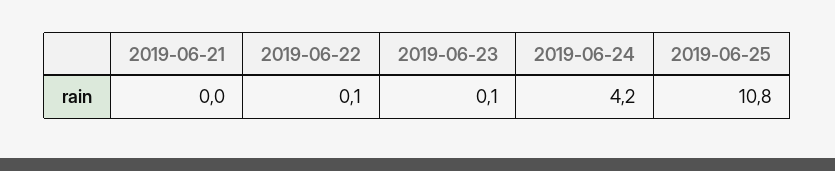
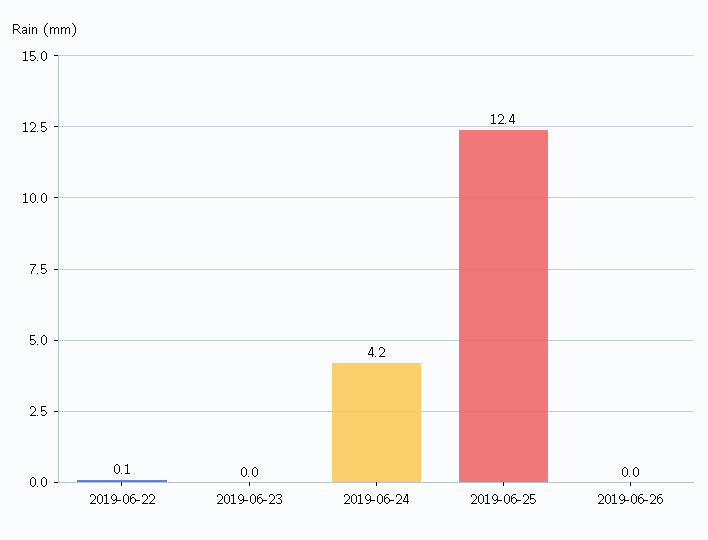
2019-06-21: 0 -> none
2019-06-23: 0.1 -> 0
2019-06-25: 10.8 -> 12.4
2019-06-26: none -> 0

